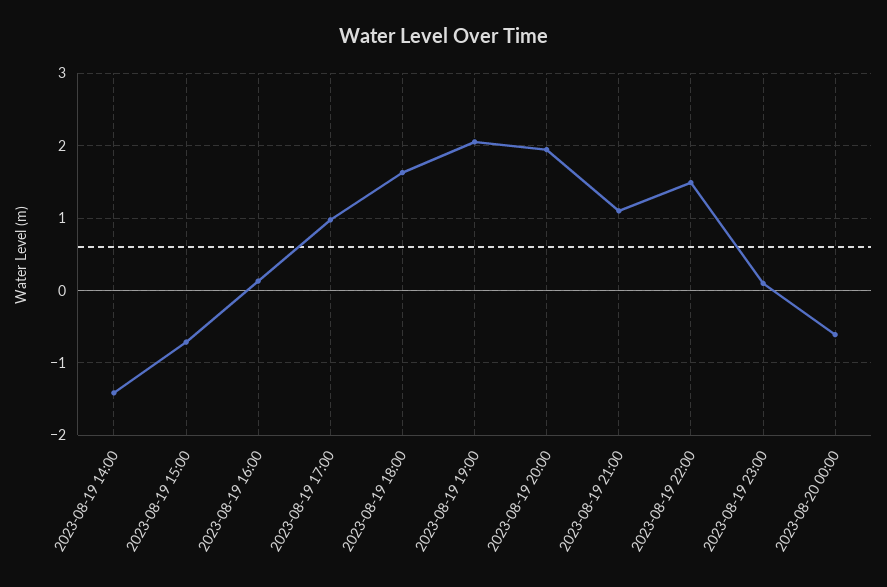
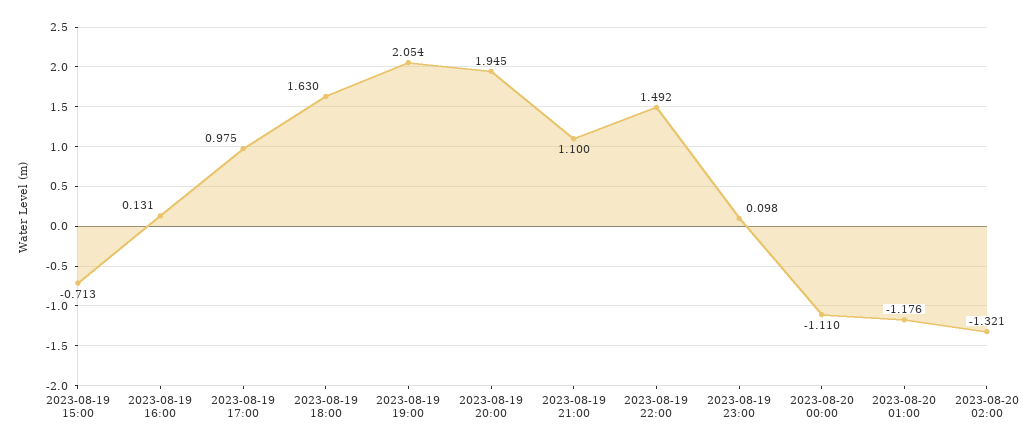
2023-08-19 14:00: -1.4 -> none
2023-08-20 00:00: -0.6 -> -1.11
2023-08-20 01:00: none -> -1.176
2023-08-20 02:00: none -> -1.321

